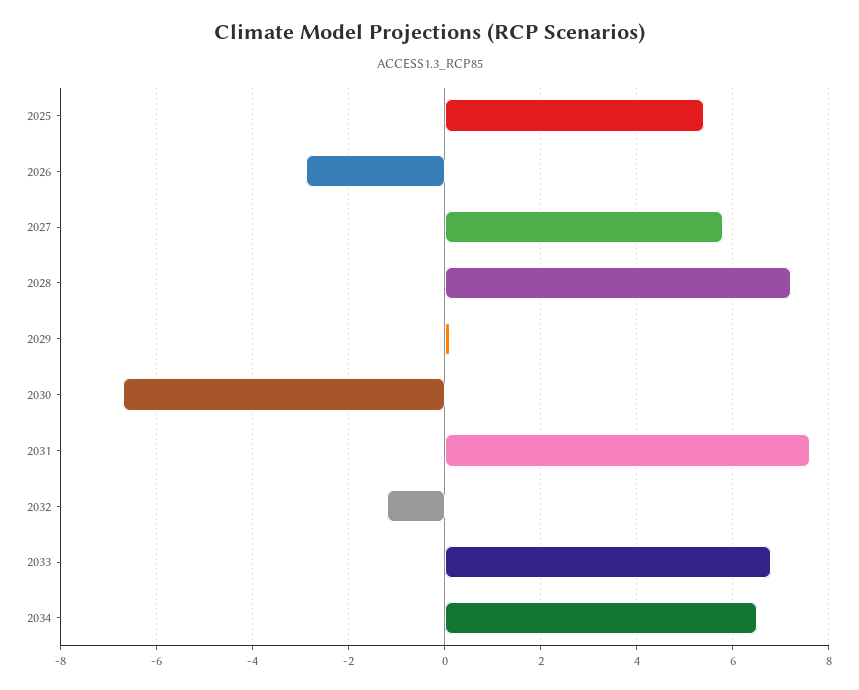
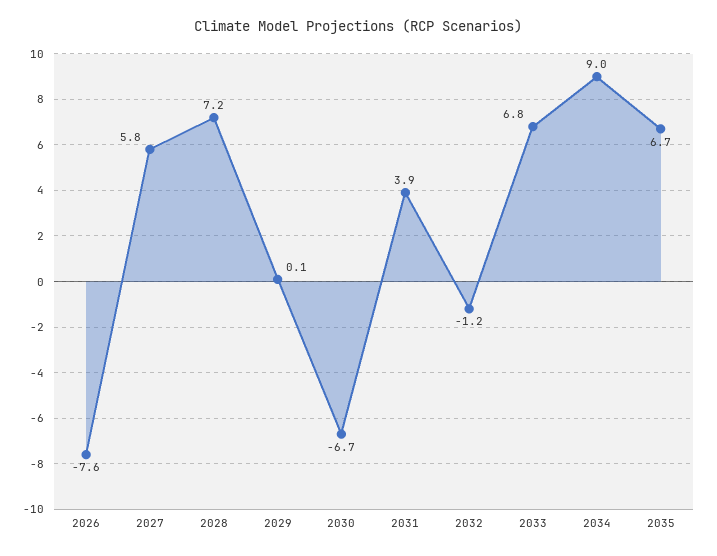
2025: 5.5 -> none
2026: -3 -> -7.6
2031: 7.5 -> 3.9
2034: 6.5 -> 9
2035: none -> 6.7

